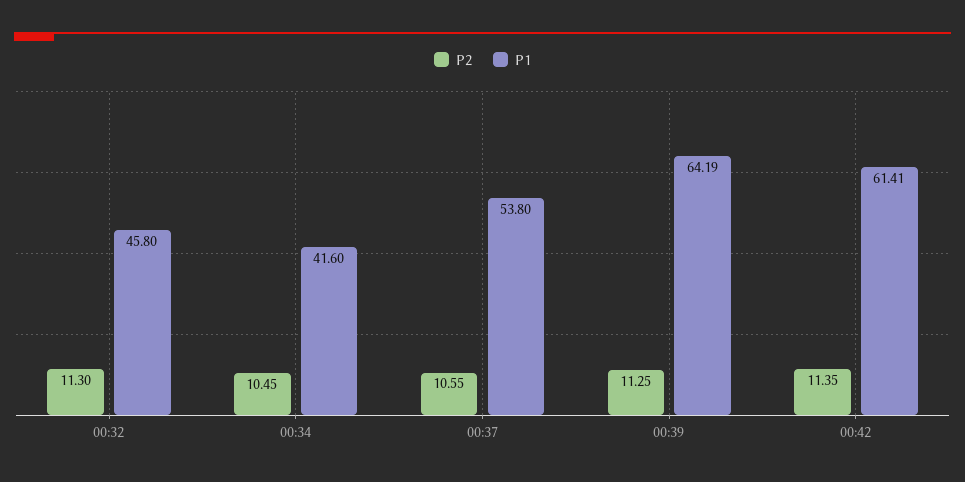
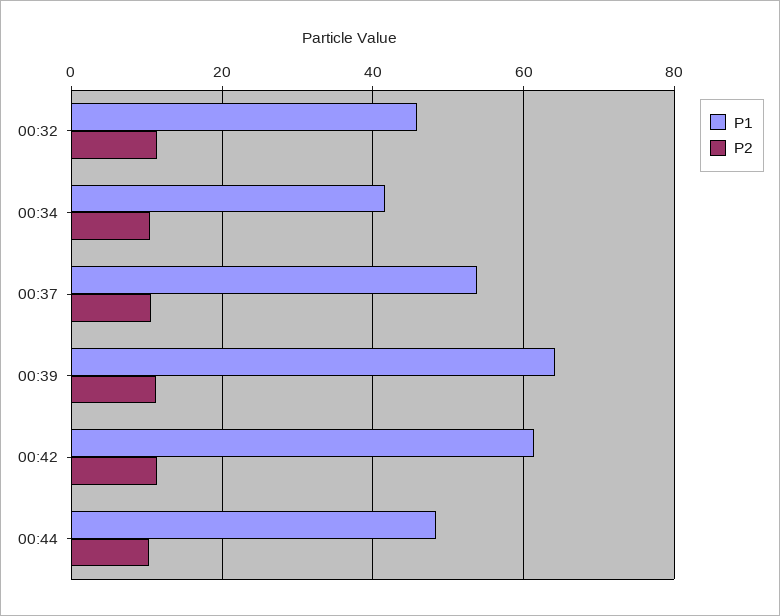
P1, 00:44: none -> 48
P2, 00:44: none -> 10

